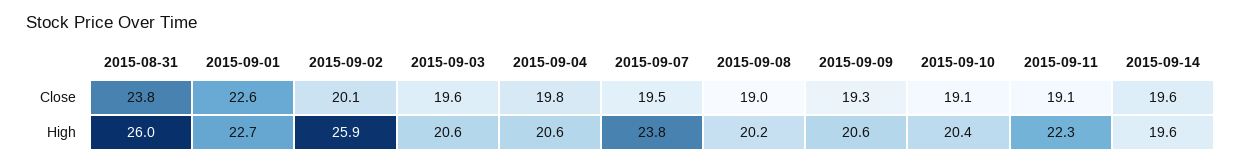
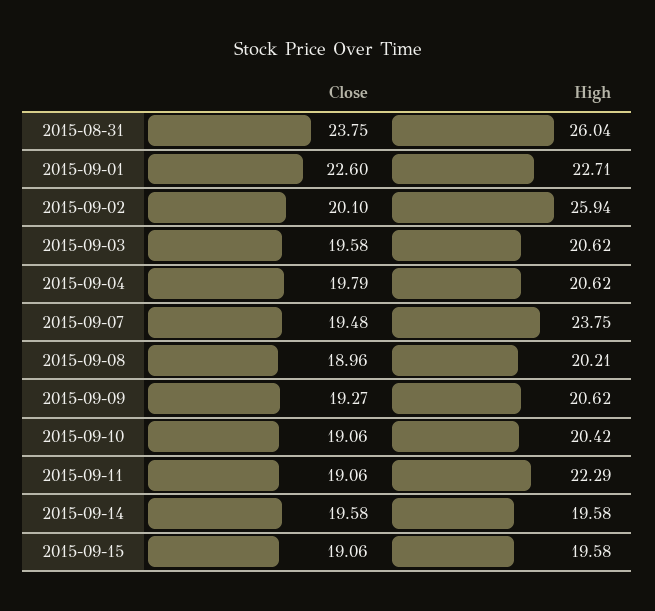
2015-09-15, Close: none -> 19.06
2015-09-15, High: none -> 19.58

